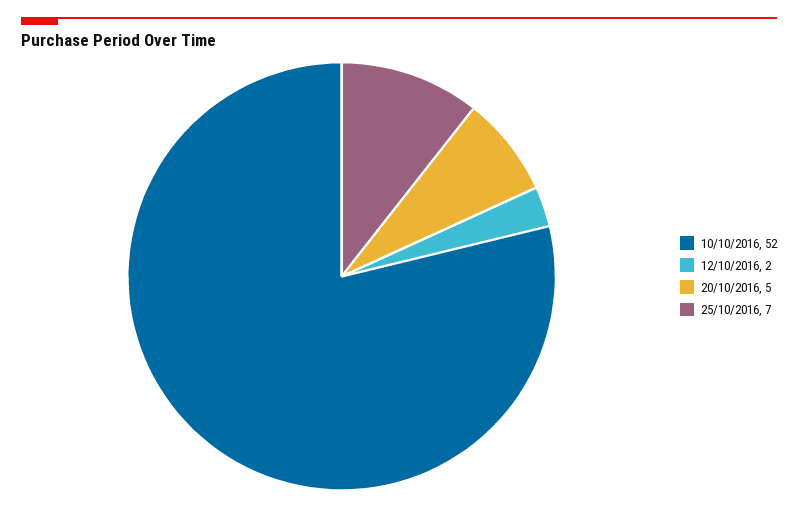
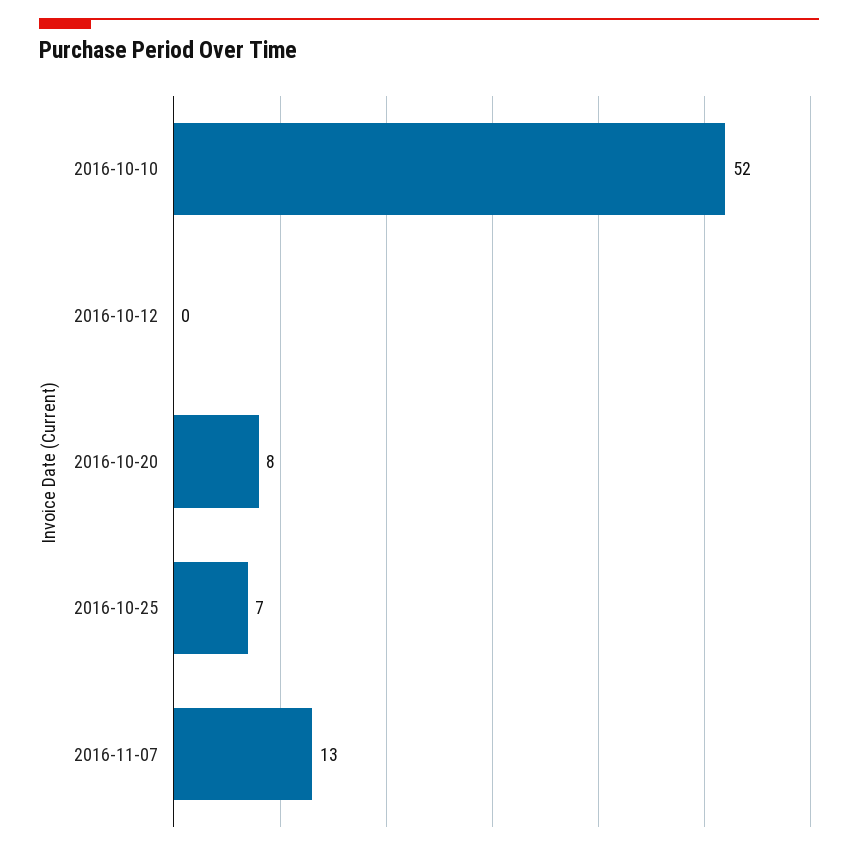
12/10/2016: 2 -> 0
20/10/2016: 5 -> 8
2016-11-07: none -> 13

